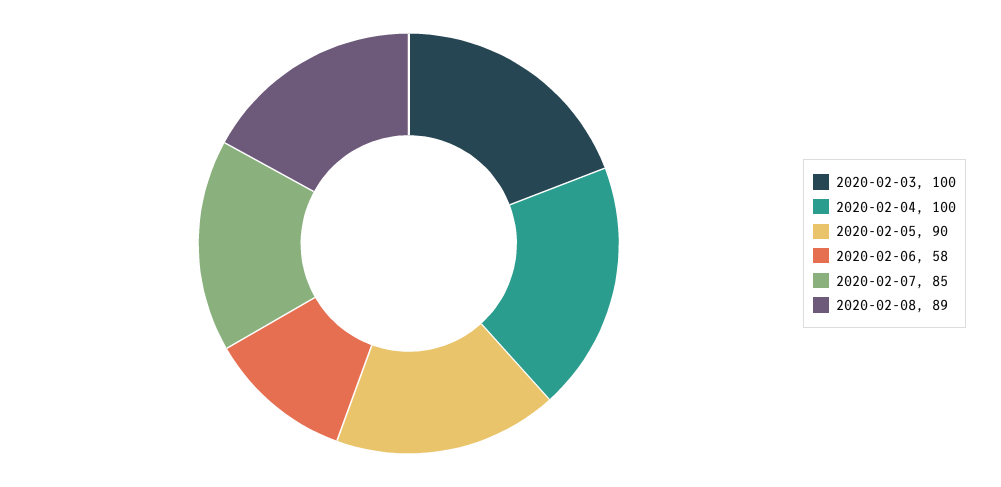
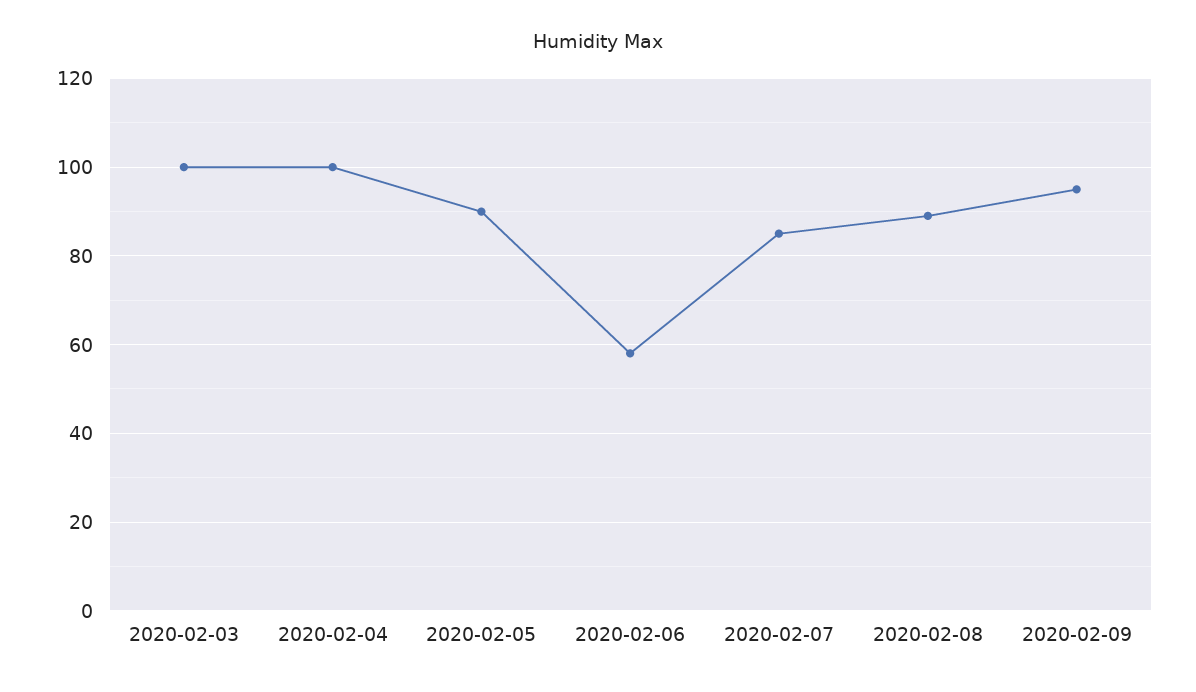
2020-02-09: none -> 95

